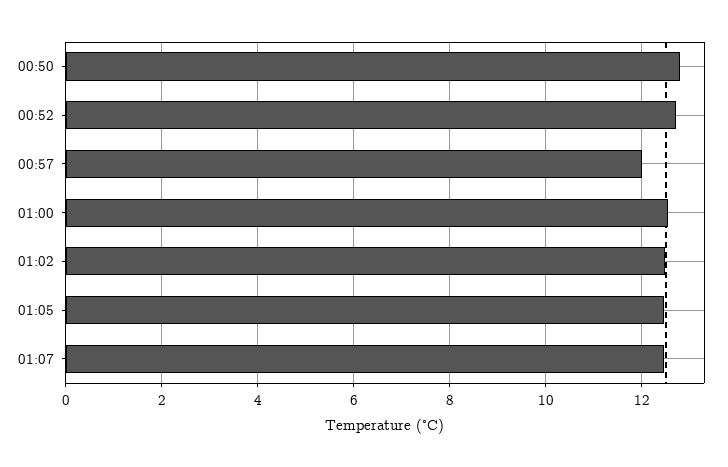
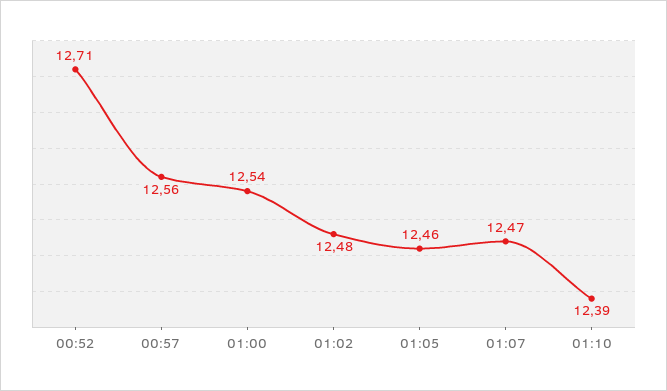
00:50: 12.8 -> none
00:57: 12 -> 12.56
01:10: none -> 12.39

